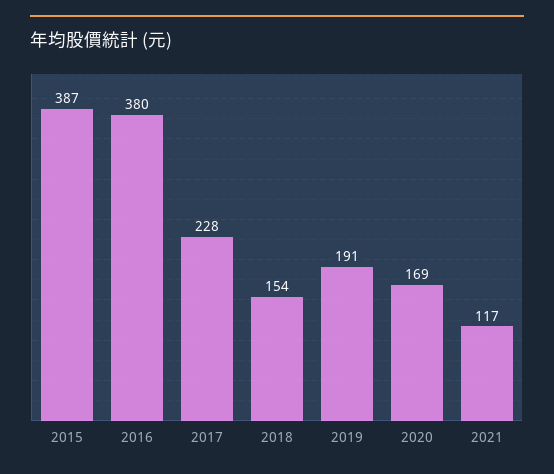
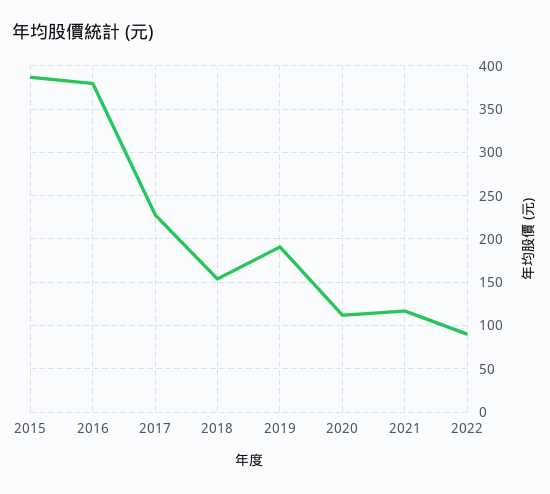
2020: 169 -> 110
2022: none -> 90

